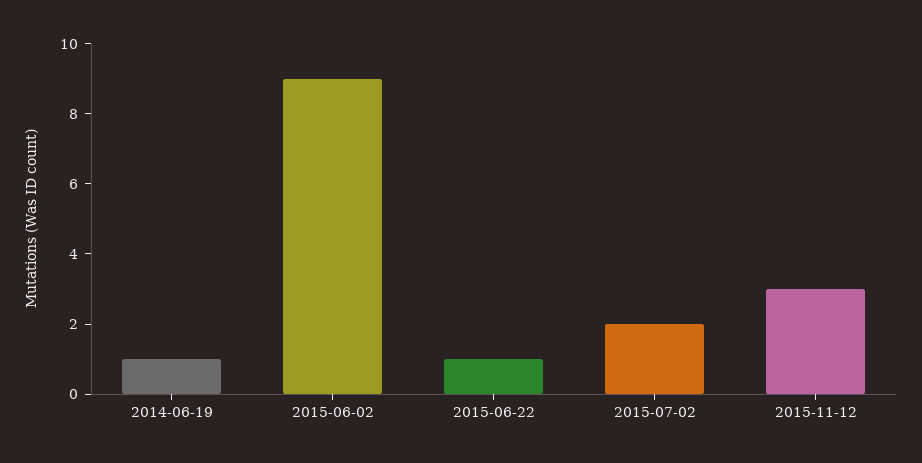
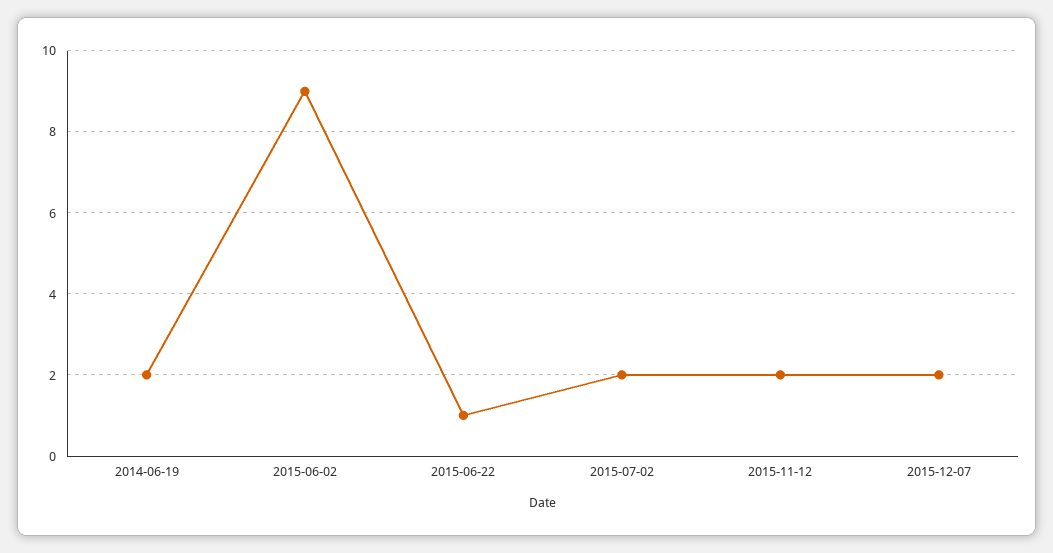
2014-06-19: 1 -> 2
2015-11-12: 3 -> 2
2015-12-07: none -> 2

